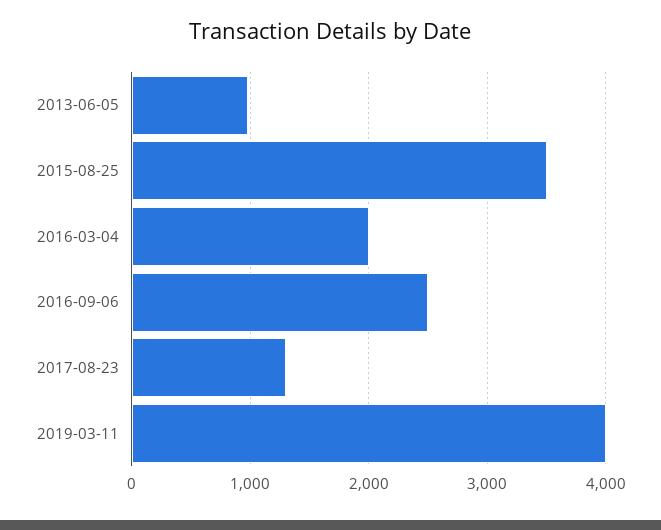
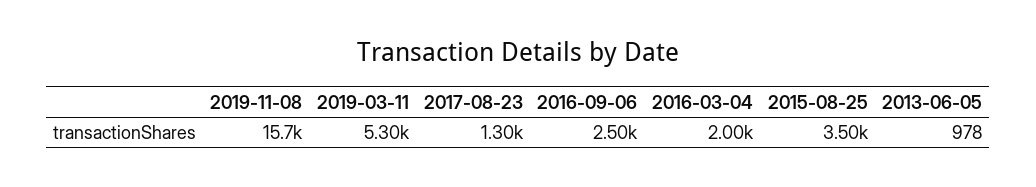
2019-03-11: 4000 -> 5300
2019-11-08: none -> 15700

